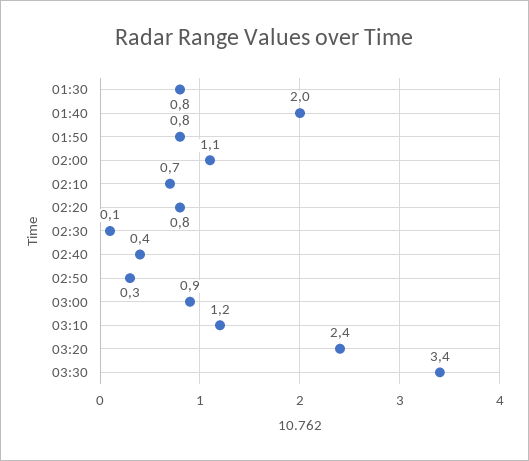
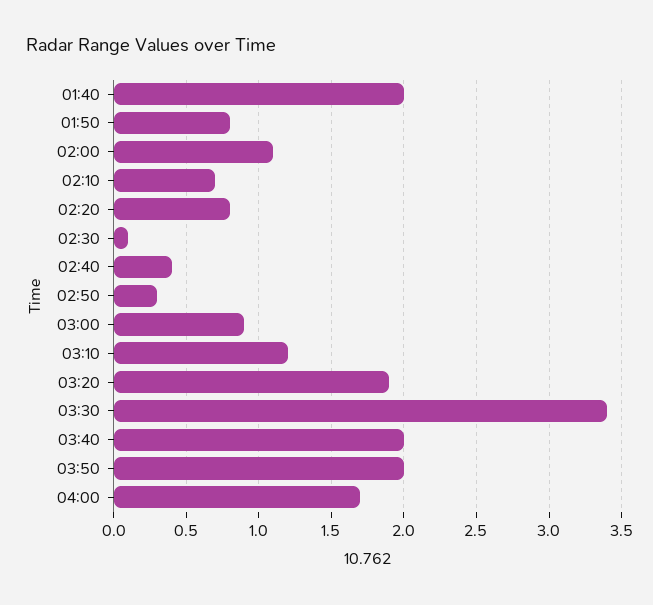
01:30: 0.8 -> none
03:20: 2.4 -> 1.9
03:40: none -> 2
03:50: none -> 2
04:00: none -> 1.7

